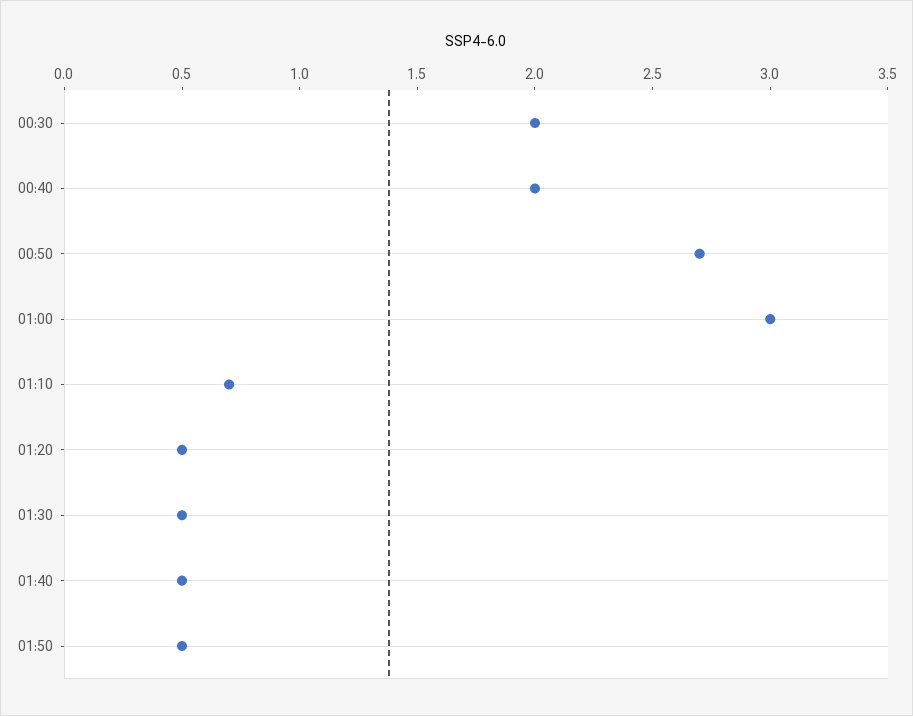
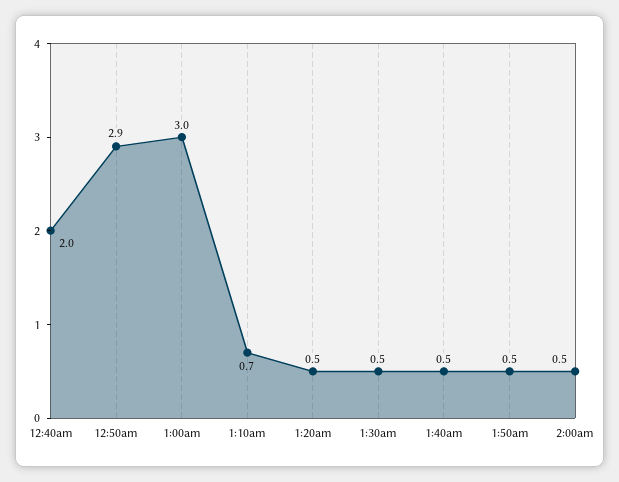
00:30: 2 -> none
00:50: 2.7 -> 2.9
2:00am: none -> 0.5

